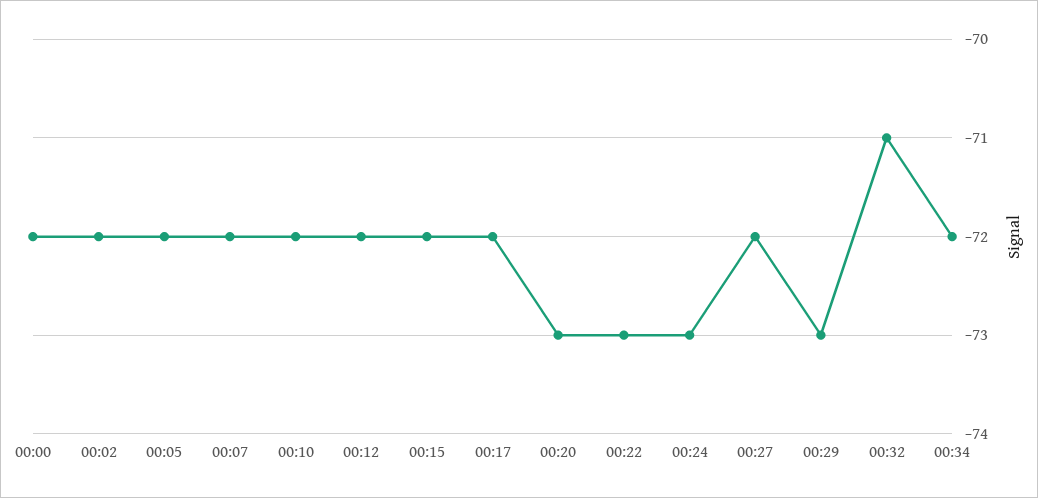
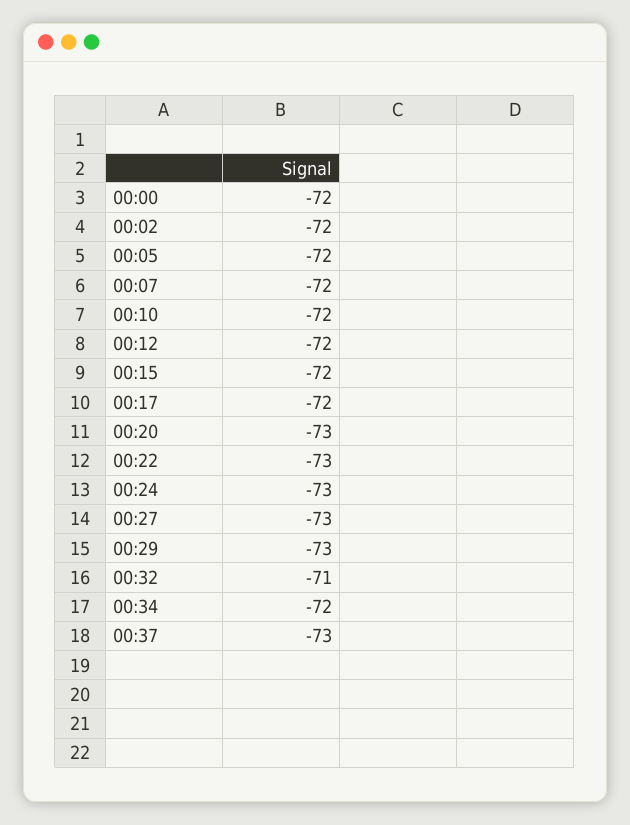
00:27: -72 -> -73
00:37: none -> -73

